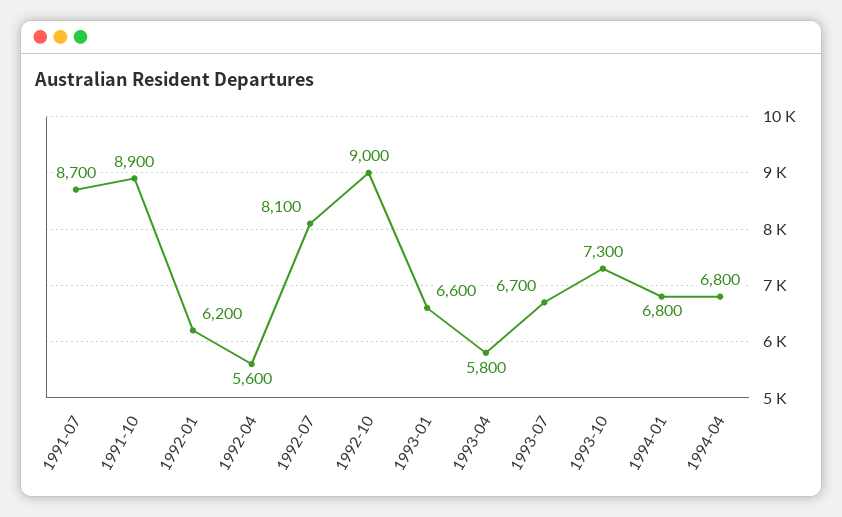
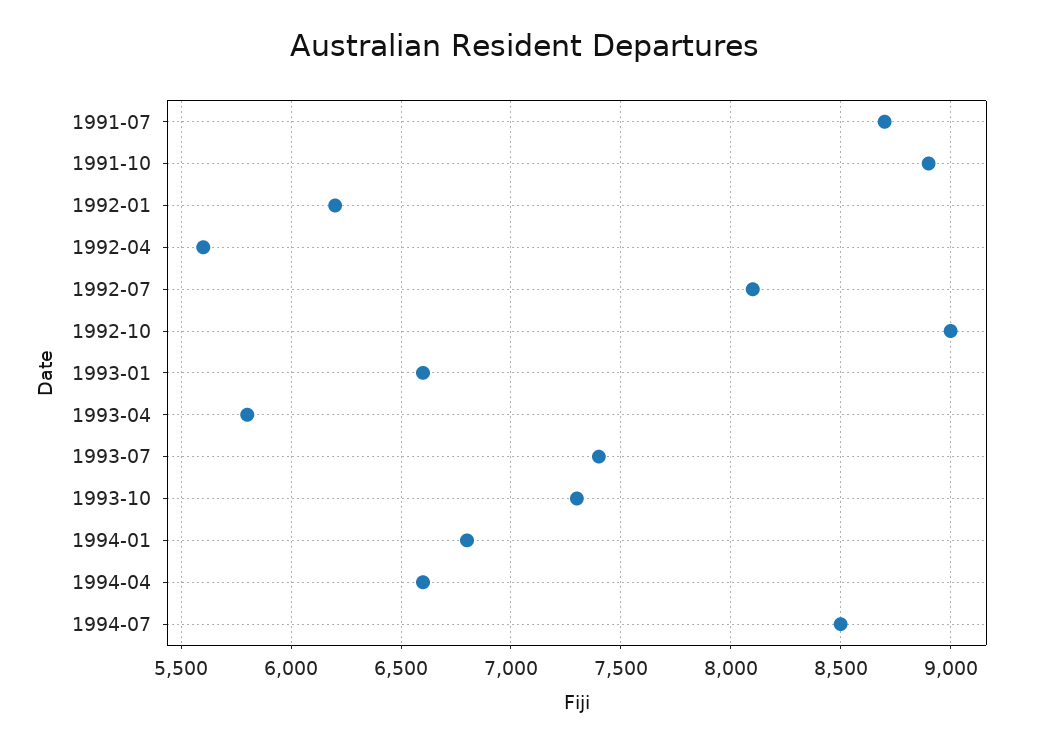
1993-07: 6700 -> 7400
1994-04: 6800 -> 6600
1994-07: none -> 8500

